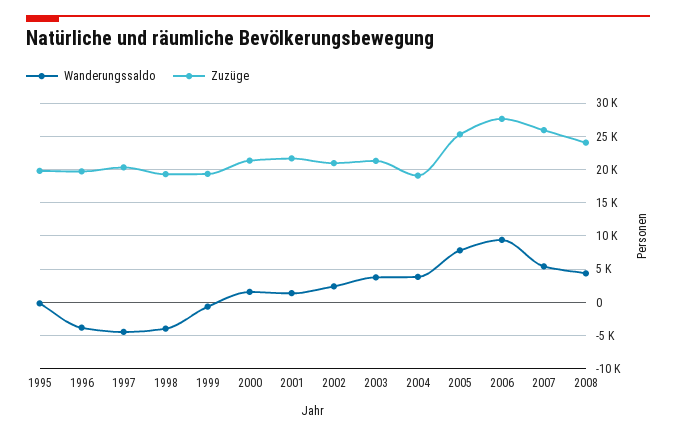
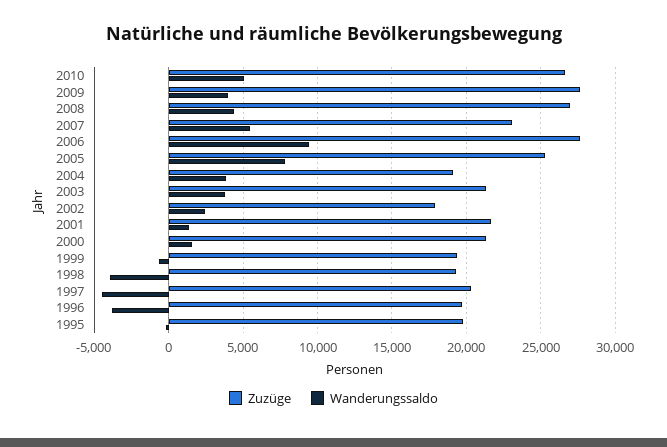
Zuzüge, 2002: 21000 -> 18000
Zuzüge, 2007: 26000 -> 23000
Zuzüge, 2008: 24000 -> 27000
Zuzüge, 2010: none -> 26500
Wanderungssaldo, 2010: none -> 5000
Zuzüge, 2009: none -> 27500
Wanderungssaldo, 2009: none -> 4000

